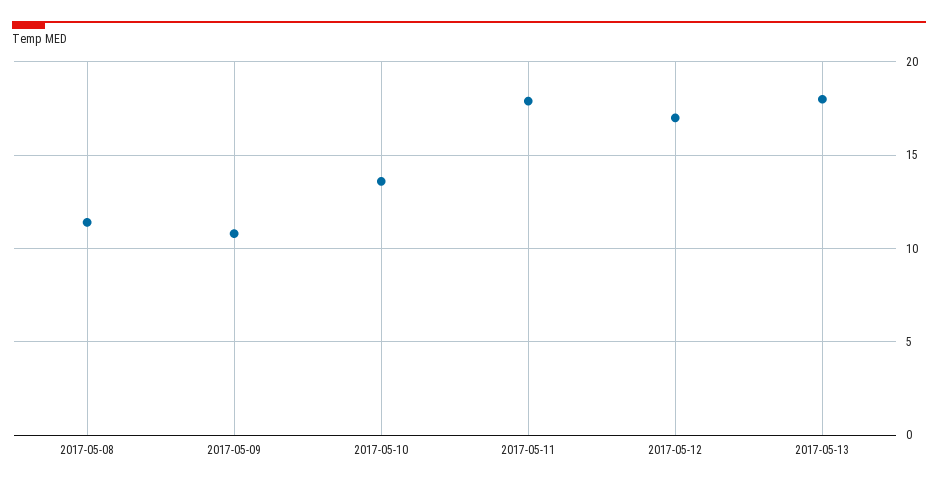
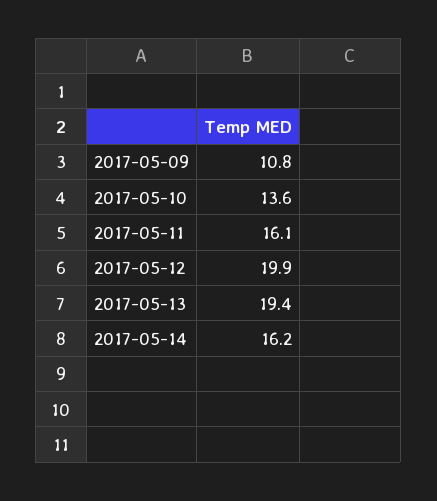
2017-05-08: 11.5 -> none
2017-05-11: 18 -> 16.1
2017-05-12: 17 -> 19.9
2017-05-13: 18 -> 19.4
2017-05-14: none -> 16.2

